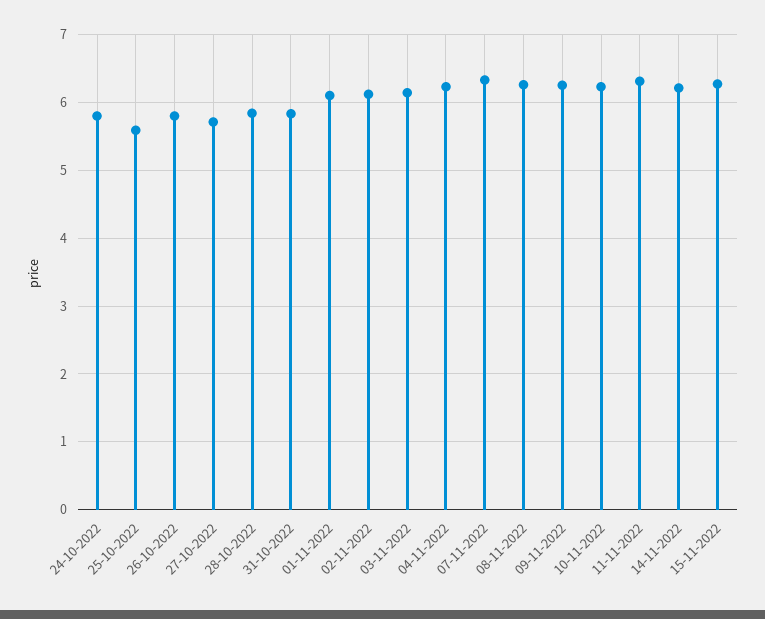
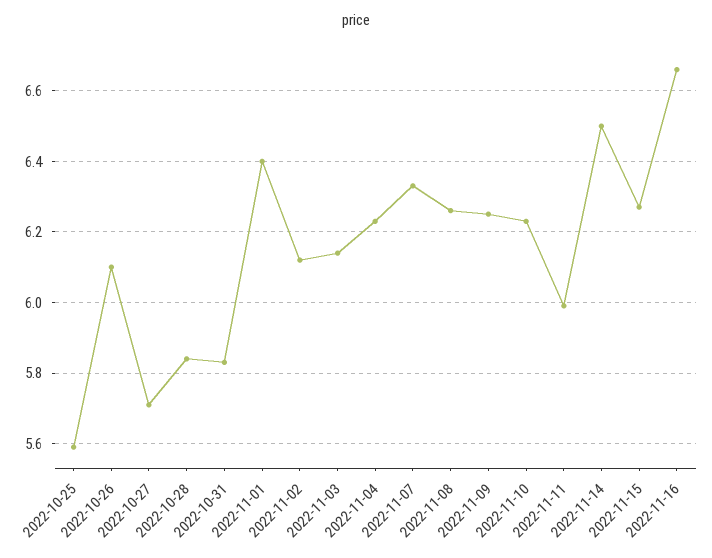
24-10-2022: 5.8 -> none
26-10-2022: 5.8 -> 6.1
01-11-2022: 6.1 -> 6.4
11-11-2022: 6.3 -> 6
14-11-2022: 6.2 -> 6.5
2022-11-16: none -> 6.65

